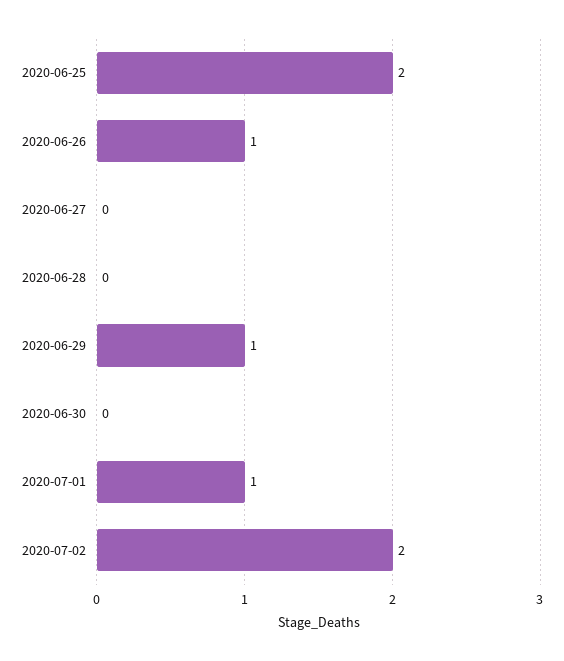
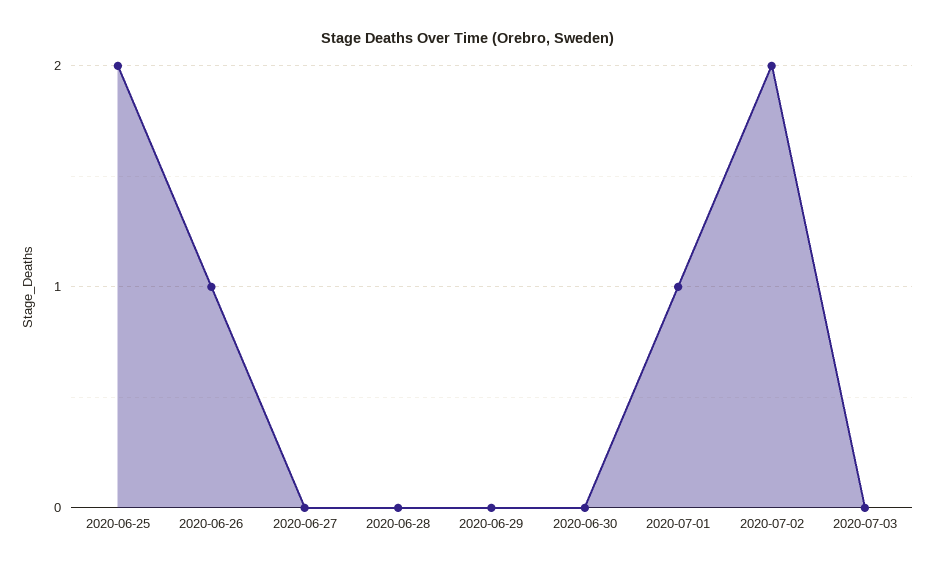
2020-06-29: 1 -> 0
2020-07-03: none -> 0

